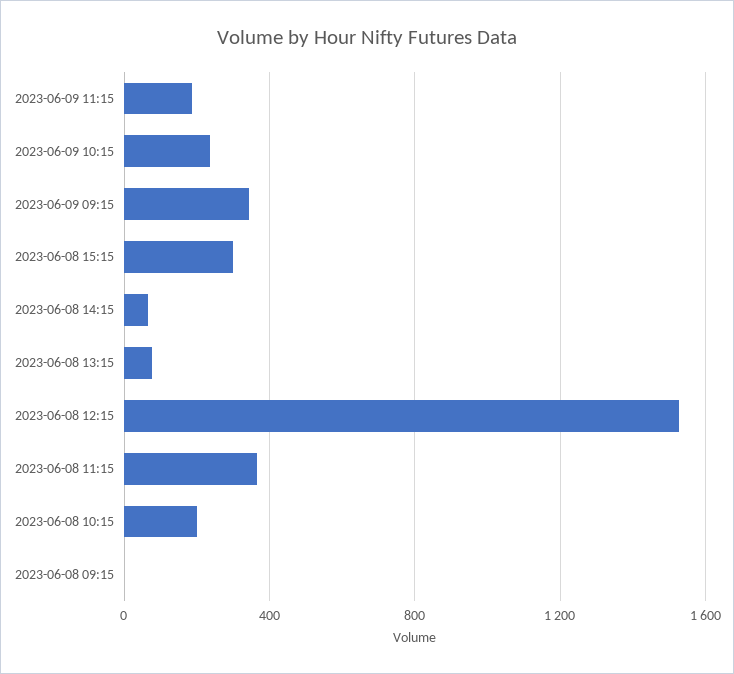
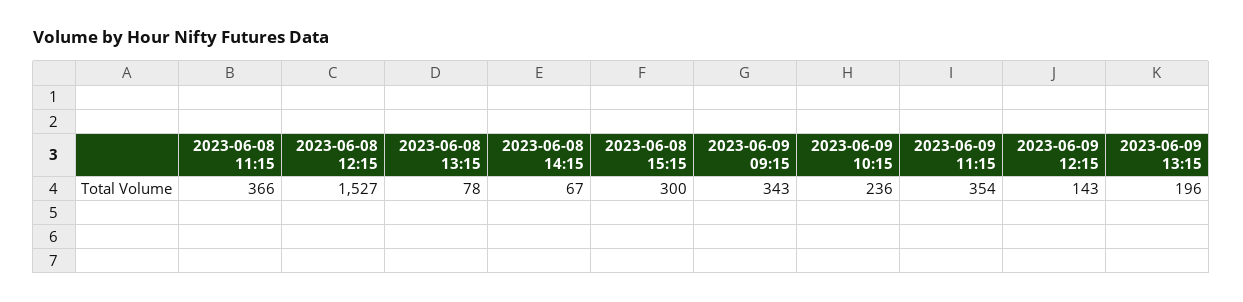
2023-06-09 11:15: 200 -> 354
2023-06-08 10:15: 200 -> none
2023-06-08 09:15: 0 -> none
2023-06-09 12:15: none -> 143
2023-06-09 13:15: none -> 196

